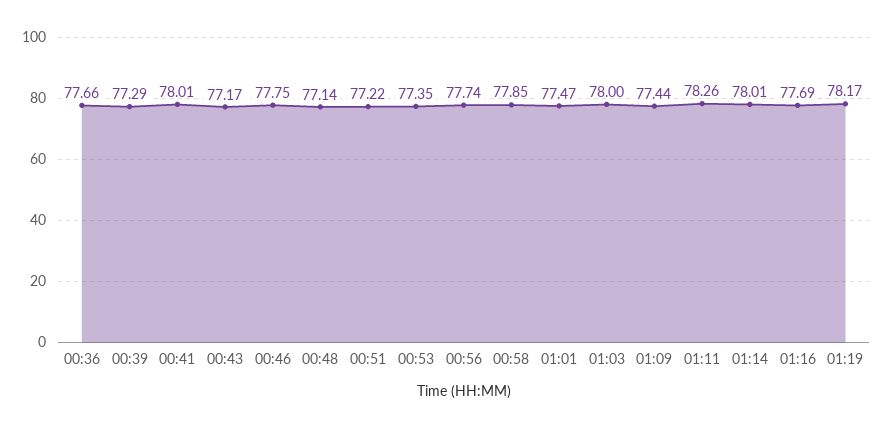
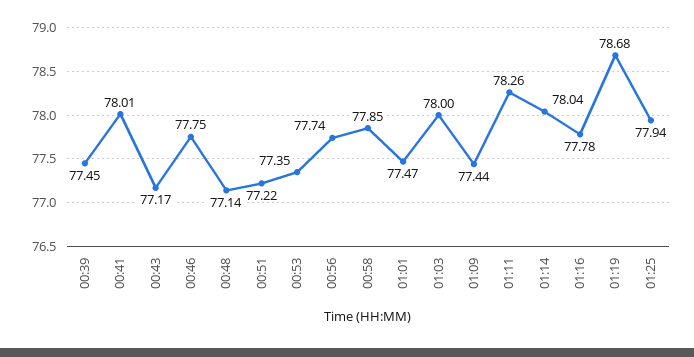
00:36: 77.66 -> none
00:39: 77.29 -> 77.45
01:14: 78.01 -> 78.04
01:16: 77.69 -> 77.78
01:19: 78.17 -> 78.68
01:25: none -> 77.94

